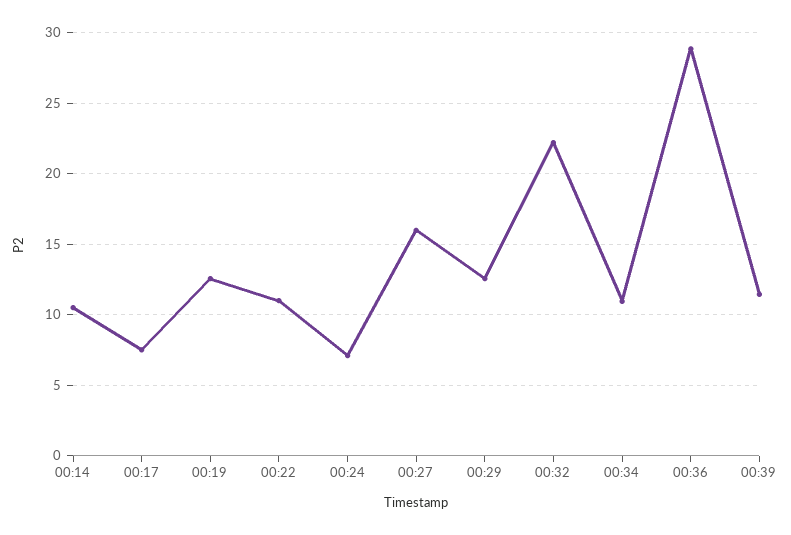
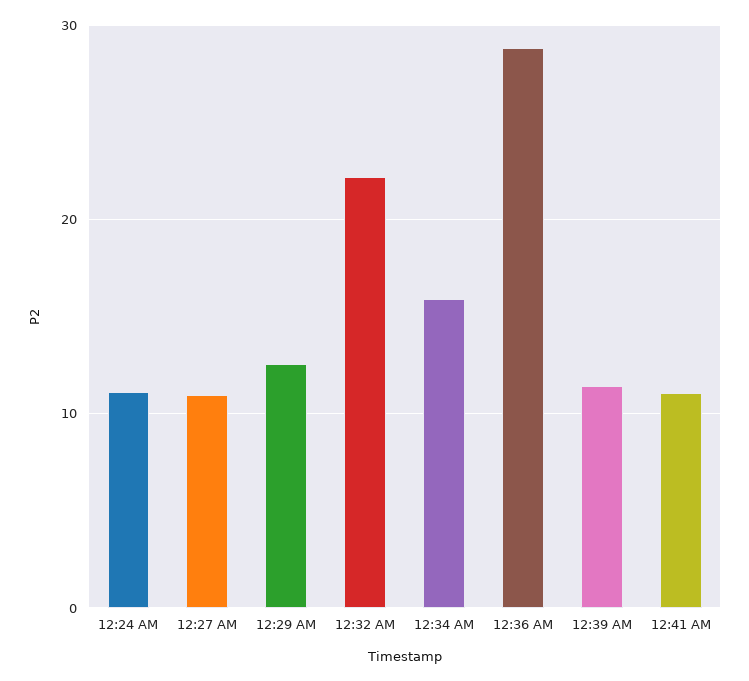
00:14: 10.5 -> none
00:17: 7.5 -> none
00:19: 12.5 -> none
00:22: 11 -> none
00:24: 7 -> 11
00:27: 16 -> 11
00:34: 11 -> 16
12:41 AM: none -> 11

